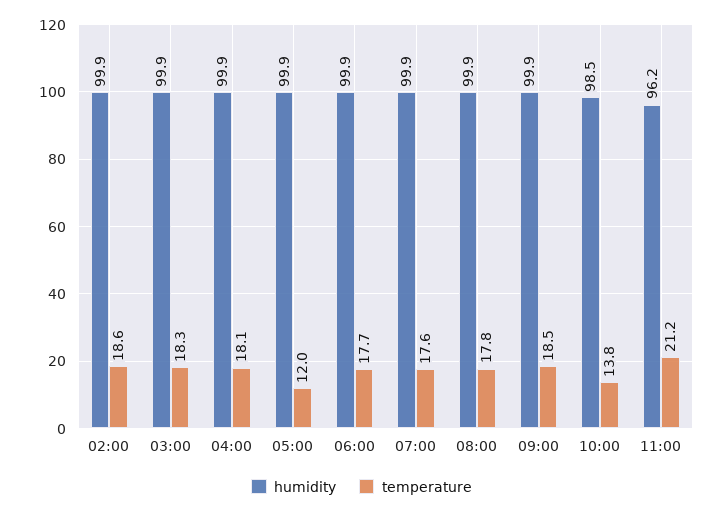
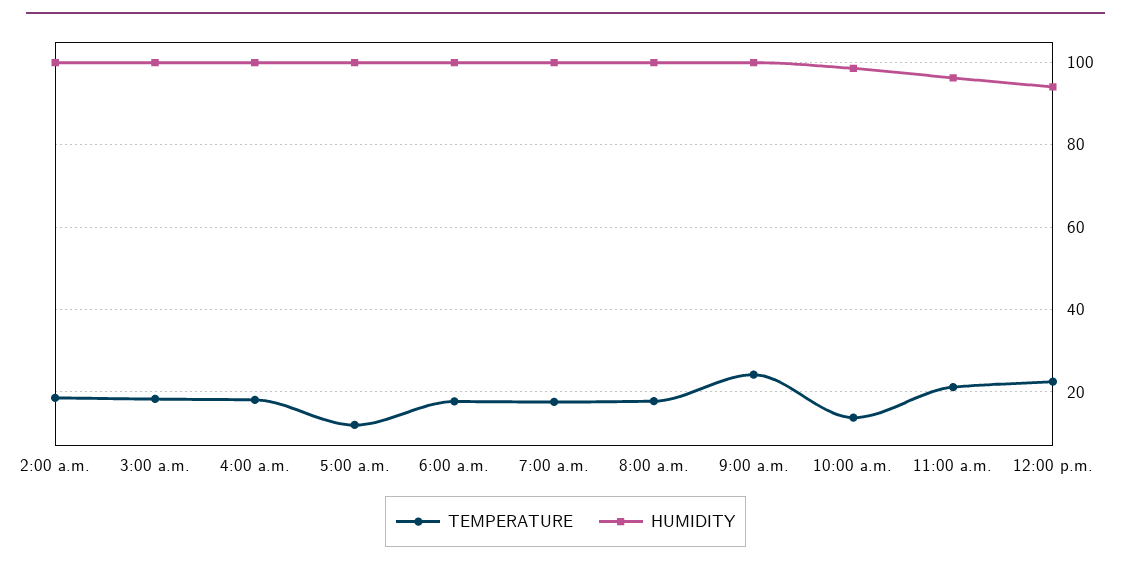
temperature, 09:00: 18.5 -> 24
temperature, 12:00 p.m.: none -> 22
humidity, 12:00 p.m.: none -> 94

